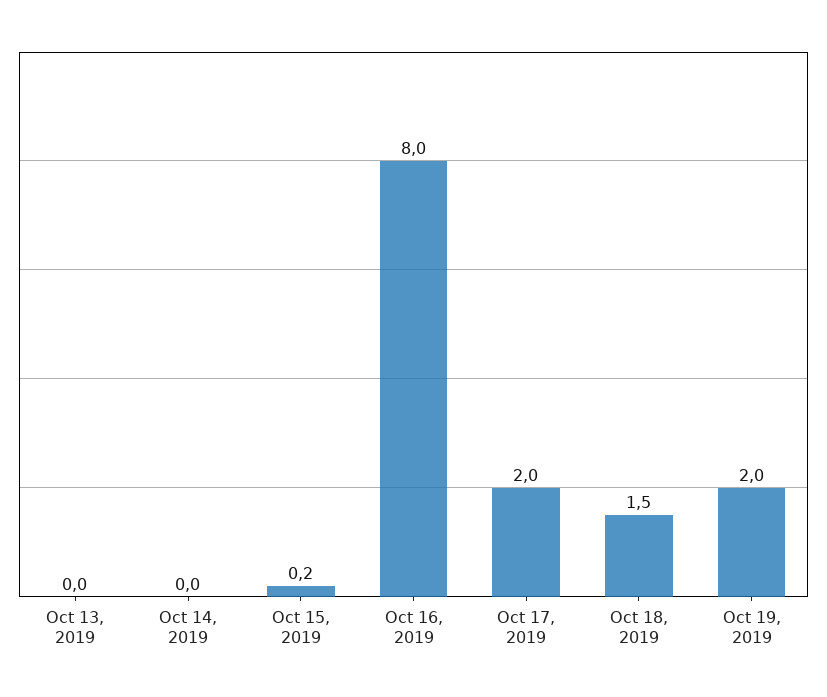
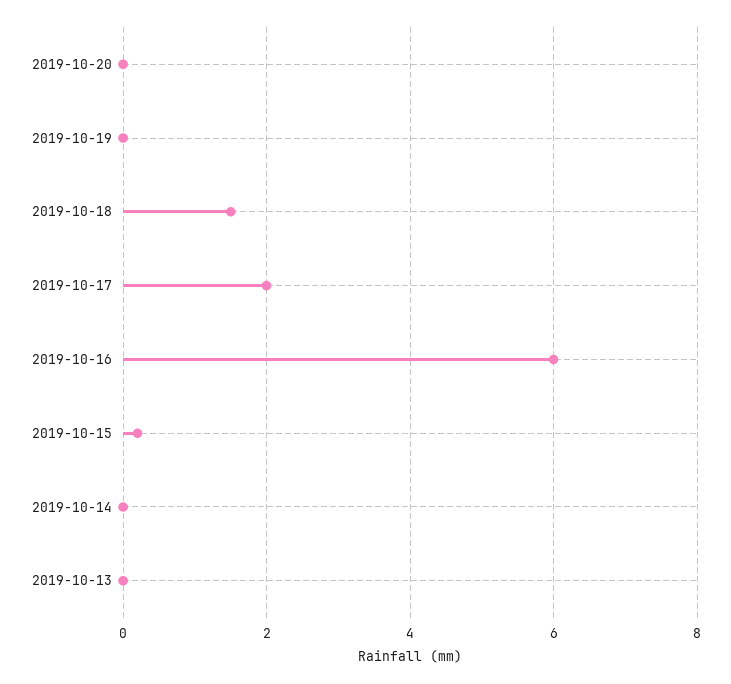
Oct 16, 2019: 8 -> 6
Oct 19, 2019: 2 -> 0
2019-10-20: none -> 0

